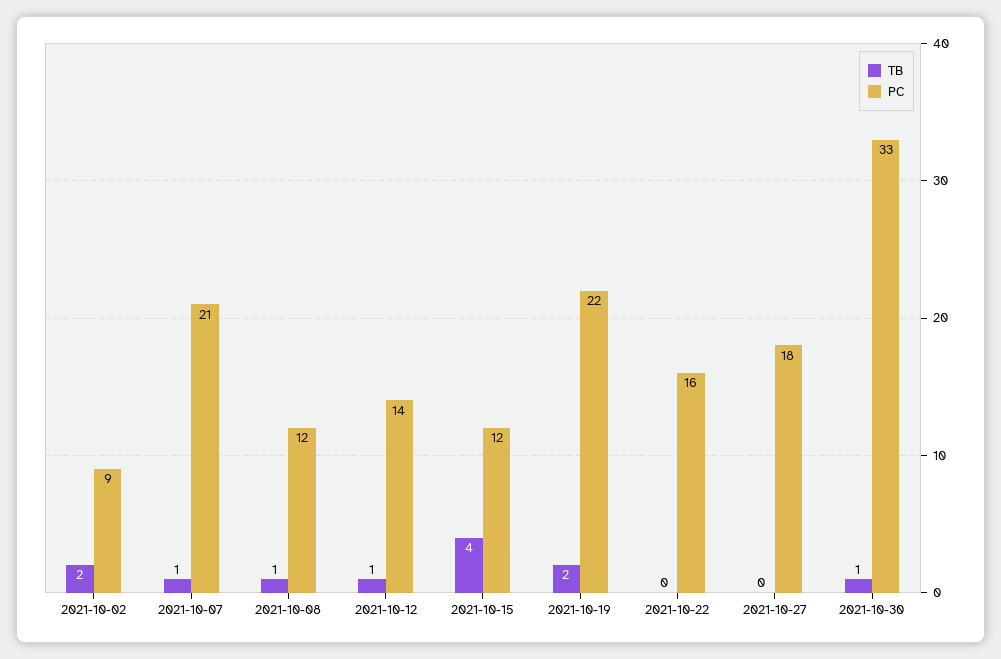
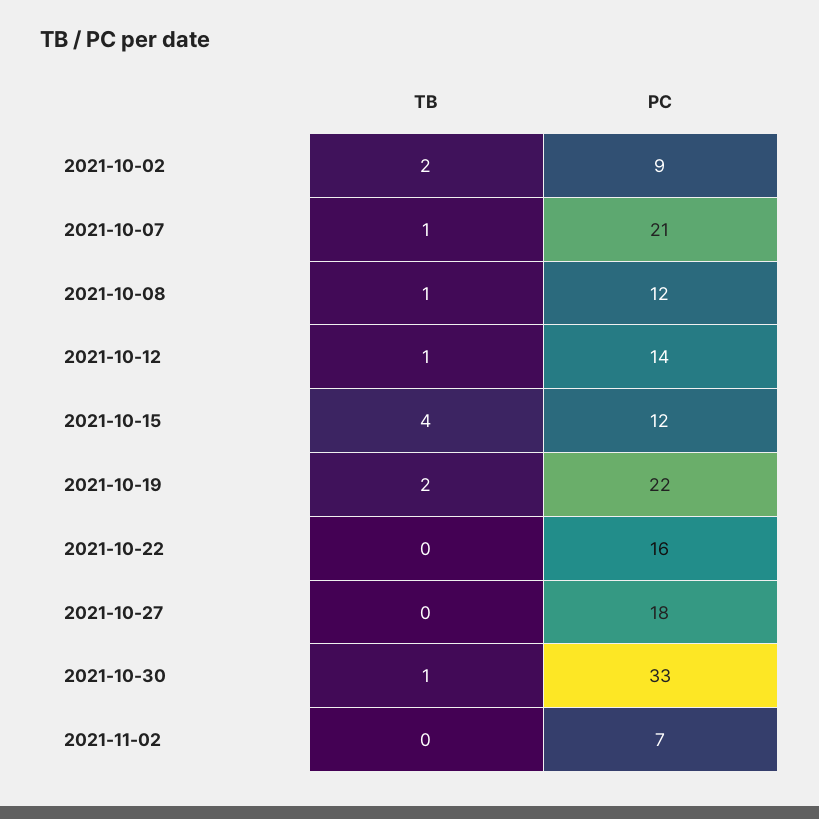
TB, 2021-11-02: none -> 0
PC, 2021-11-02: none -> 7

